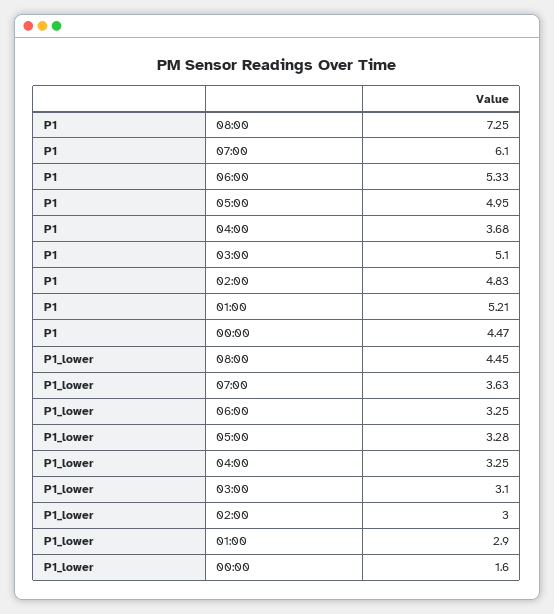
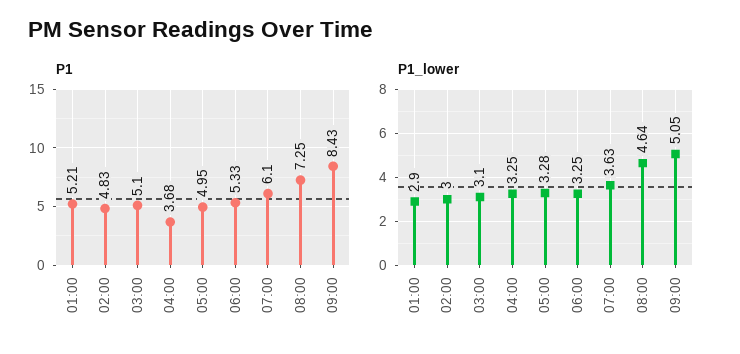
P1, 00:00: 4.47 -> none
P1_lower, 08:00: 4.45 -> 4.64
P1_lower, 00:00: 1.6 -> none
P1, 09:00: none -> 8.43
P1_lower, 09:00: none -> 5.05

